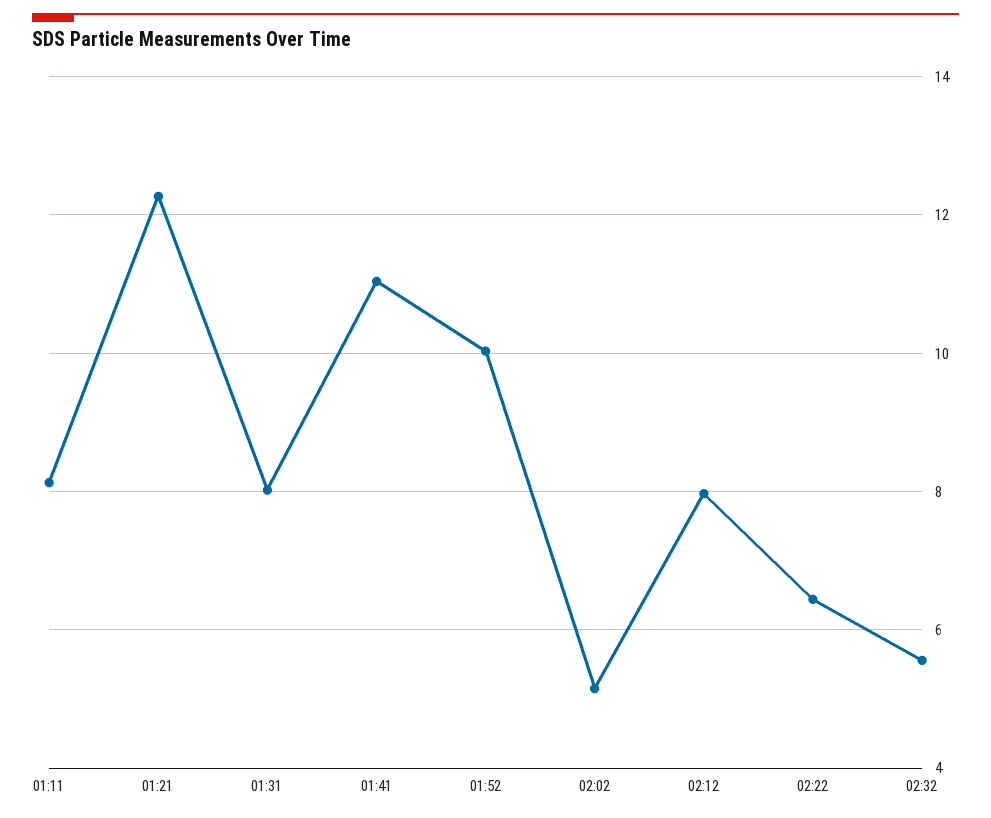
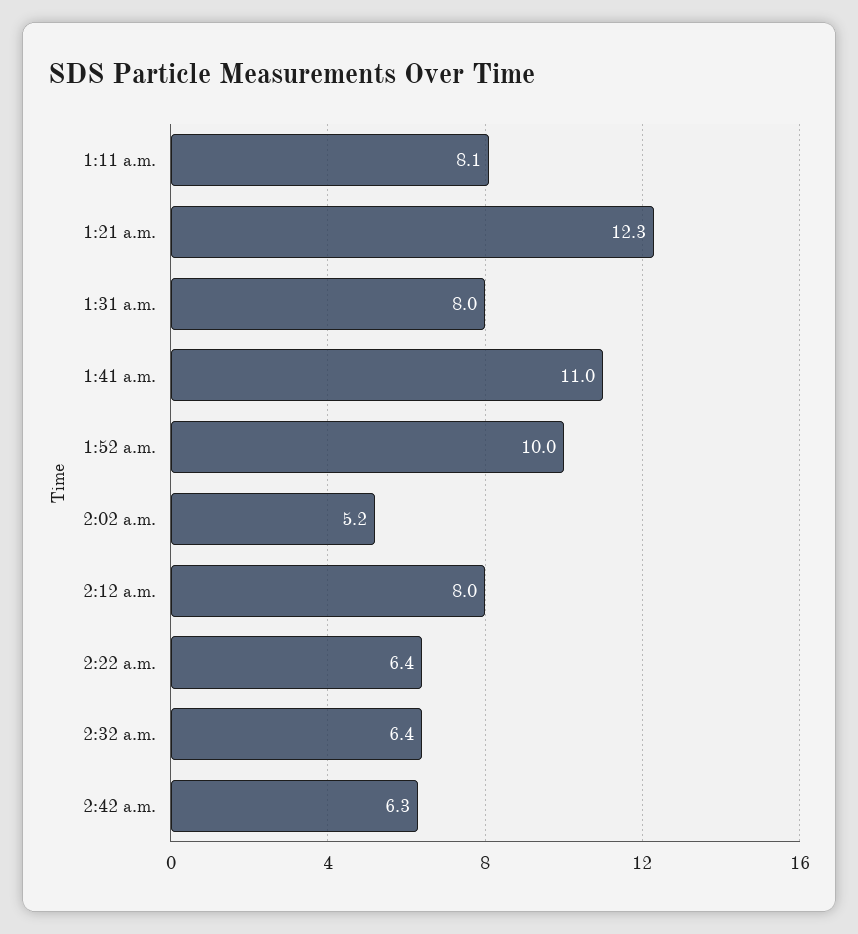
02:32: 5.6 -> 6.4
2:42 a.m.: none -> 6.3

